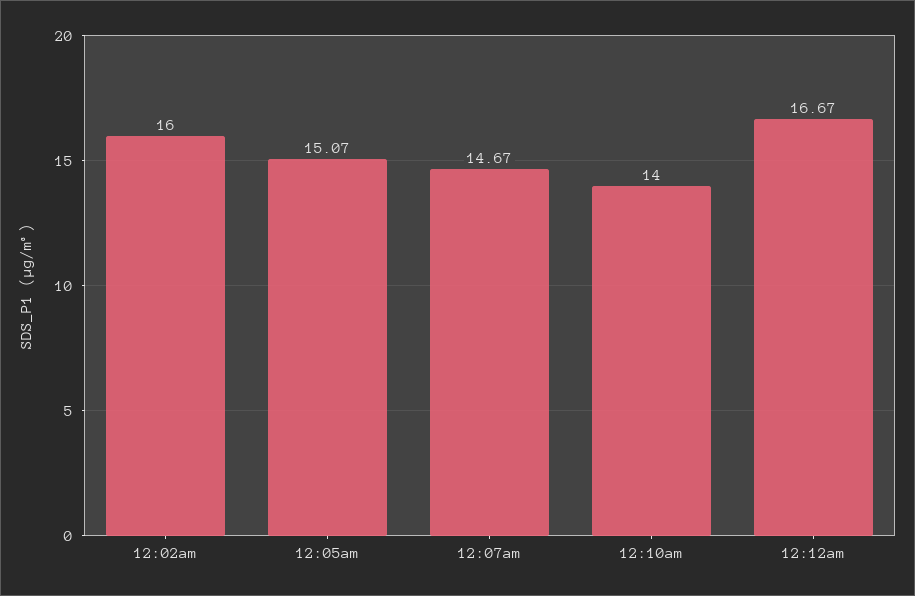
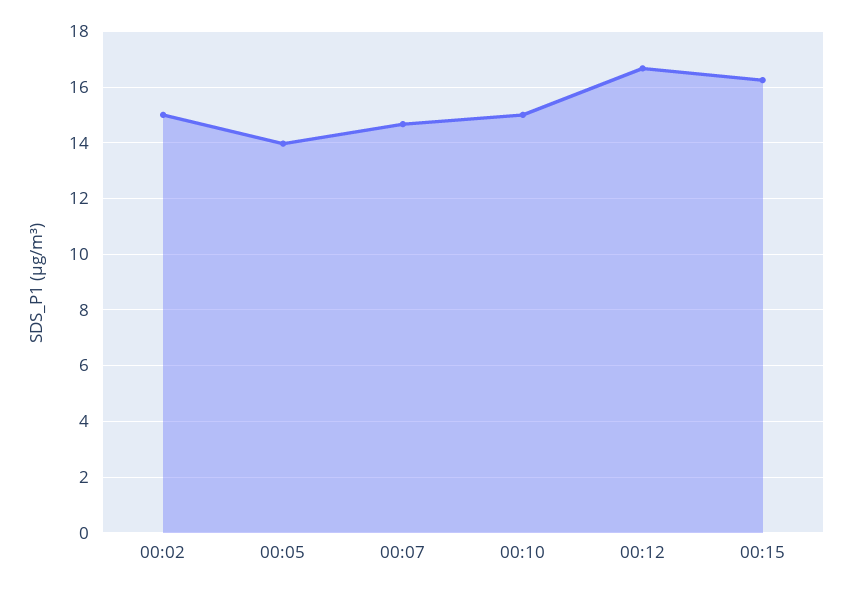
12:02am: 16 -> 15
12:05am: 15.07 -> 14
12:10am: 14 -> 15
00:15: none -> 16.25

